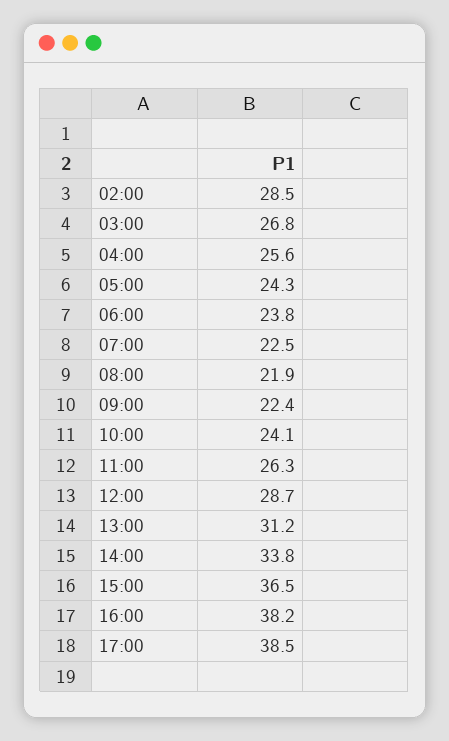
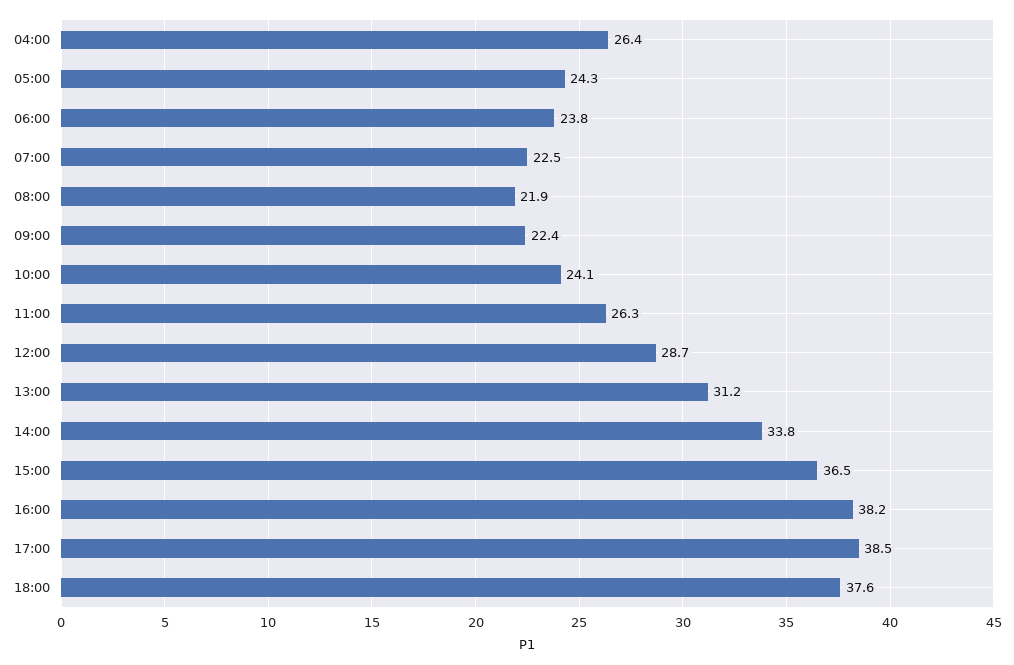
02:00: 28.5 -> none
03:00: 26.8 -> none
04:00: 25.6 -> 26.4
18:00: none -> 37.6

